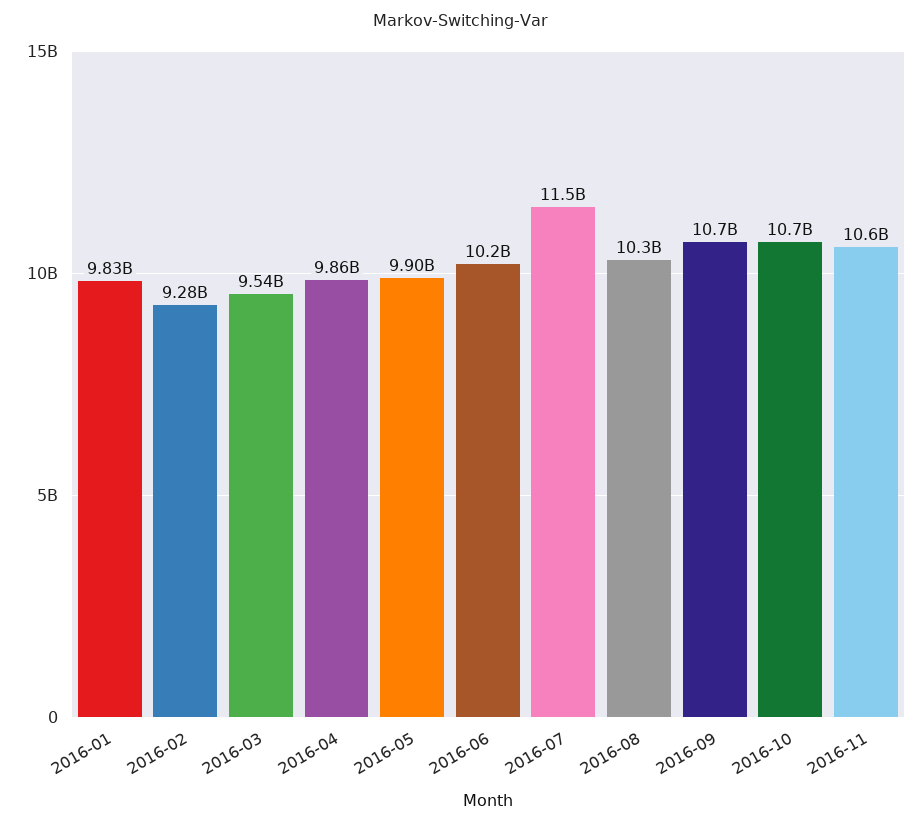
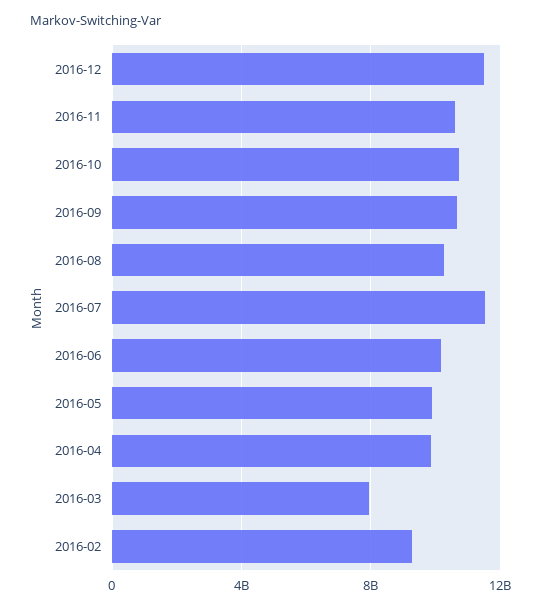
2016-01: 9830000000 -> none
2016-03: 9540000000 -> 8000000000
2016-12: none -> 11500000000

